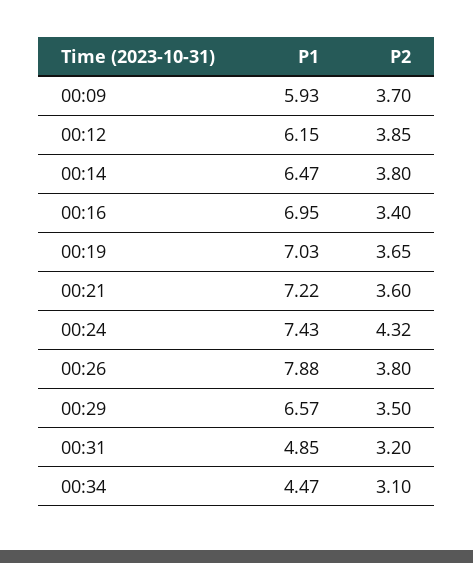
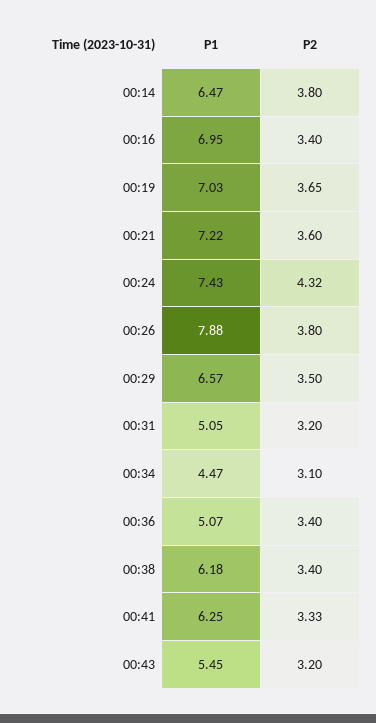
P1, 00:09: 5.93 -> none
P2, 00:09: 3.7 -> none
P1, 00:12: 6.15 -> none
P2, 00:12: 3.85 -> none
P1, 00:31: 4.85 -> 5.05
P1, 00:36: none -> 5.07
P2, 00:36: none -> 3.4
P1, 00:38: none -> 6.18
P2, 00:38: none -> 3.4
P1, 00:41: none -> 6.25
P2, 00:41: none -> 3.33
P1, 00:43: none -> 5.45
P2, 00:43: none -> 3.2

